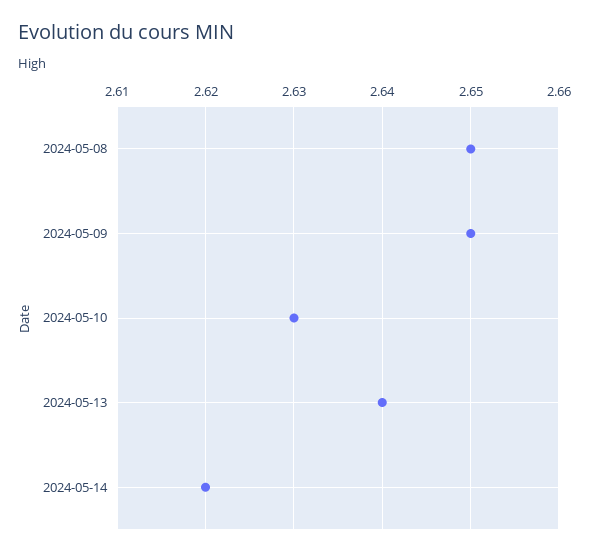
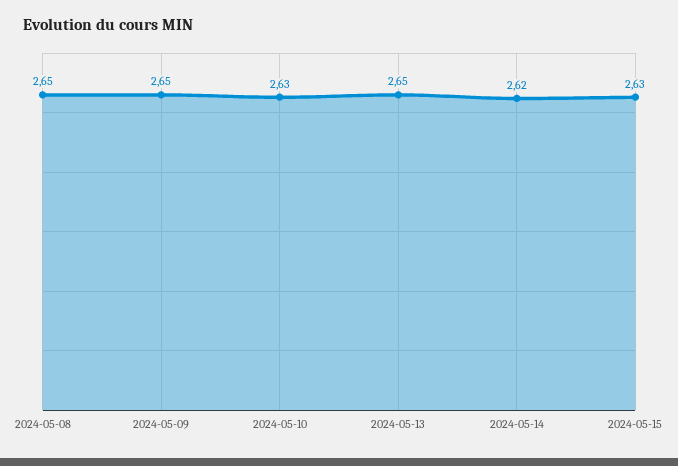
2024-05-13: 2.64 -> 2.65
2024-05-15: none -> 2.63

